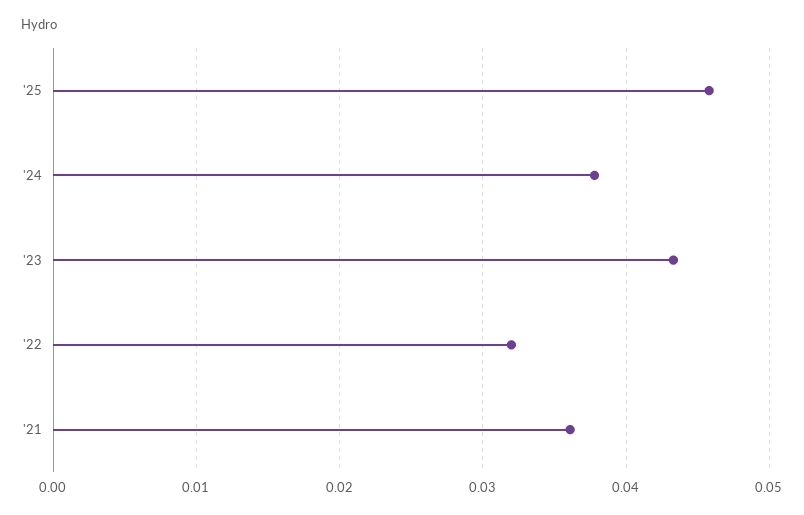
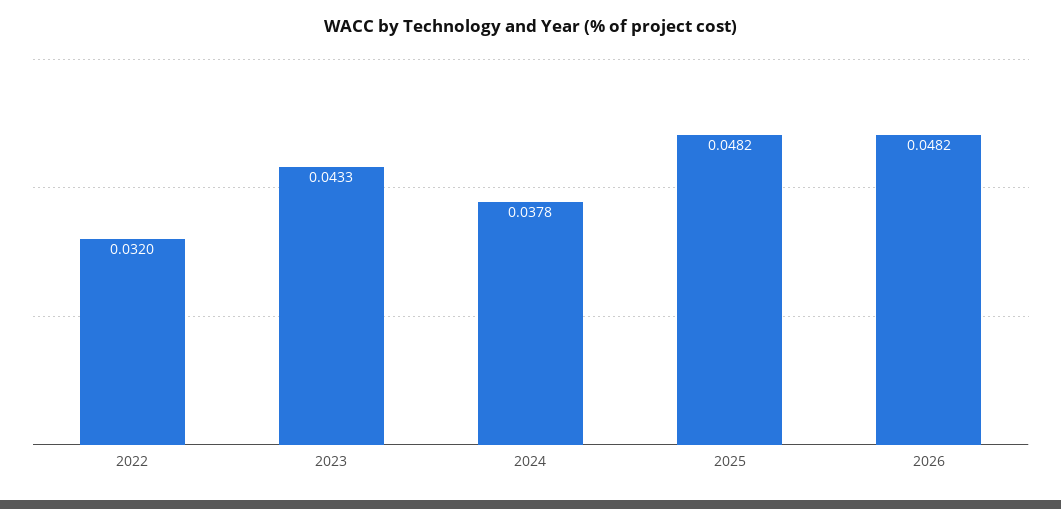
'25: 0.046 -> 0.0482
'21: 0.036 -> none
2026: none -> 0.0482

